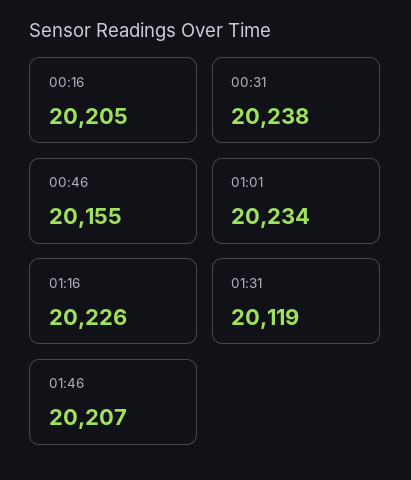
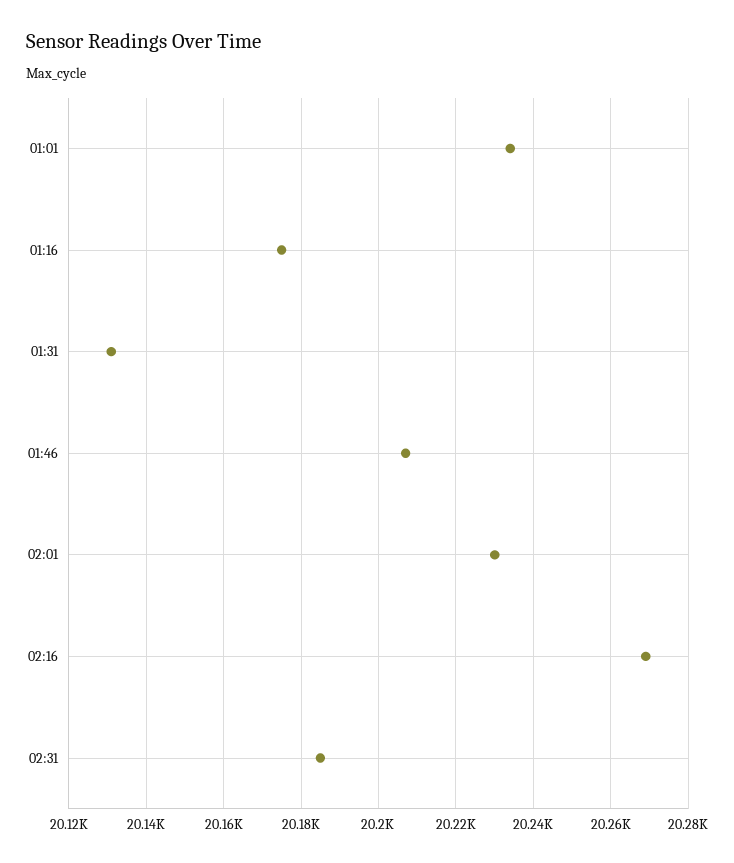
00:16: 20205 -> none
00:31: 20238 -> none
00:46: 20155 -> none
01:16: 20226 -> 20175
01:31: 20119 -> 20130
02:01: none -> 20230
02:16: none -> 20270
02:31: none -> 20185

